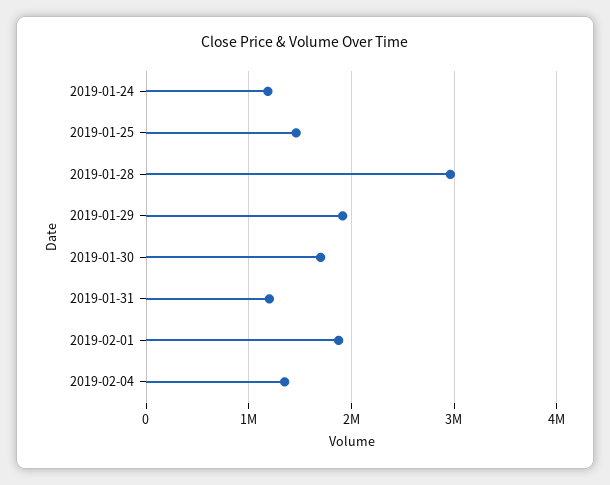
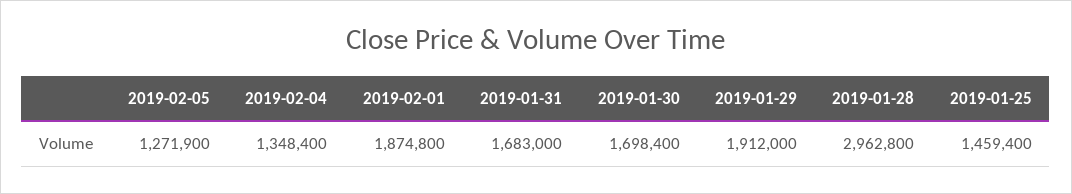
2019-01-24: 1200000 -> none
2019-01-31: 1200000 -> 1683000
2019-02-05: none -> 1271900

